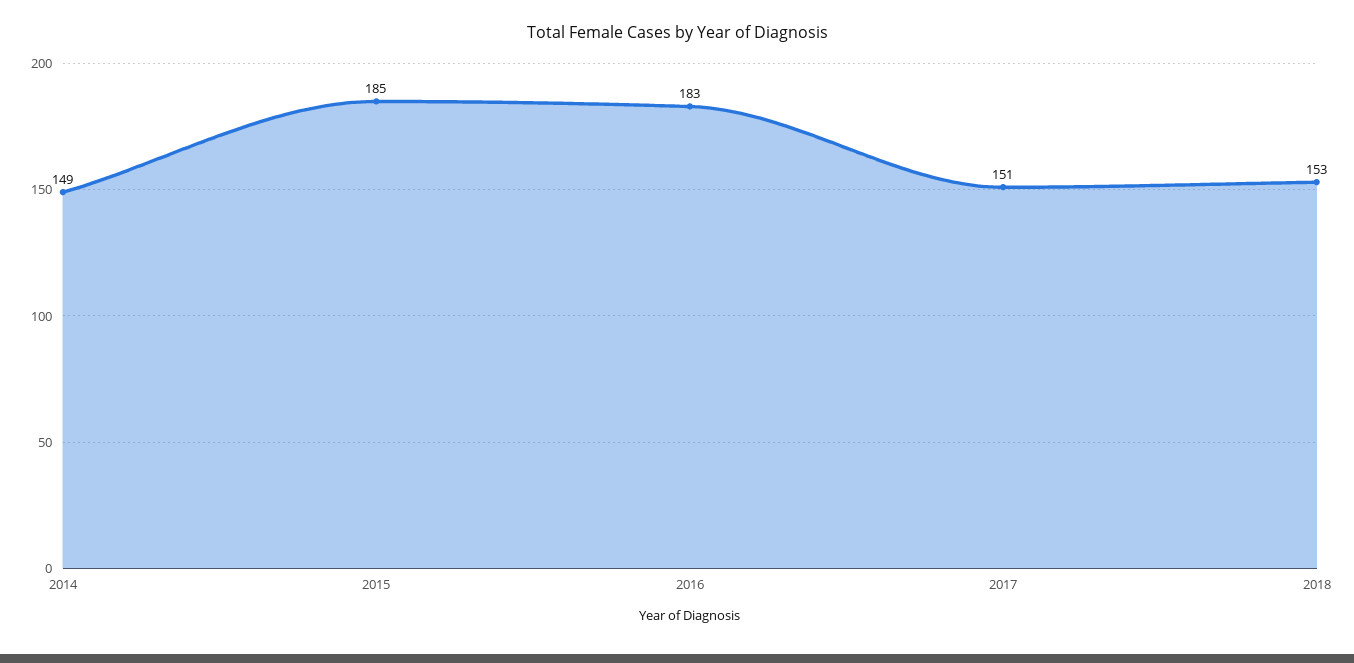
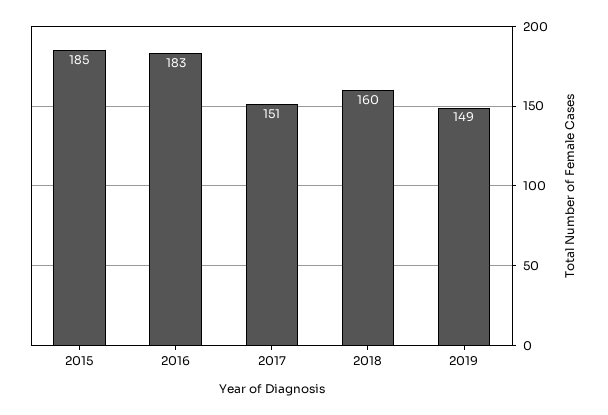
2014: 149 -> none
2018: 153 -> 160
2019: none -> 149

